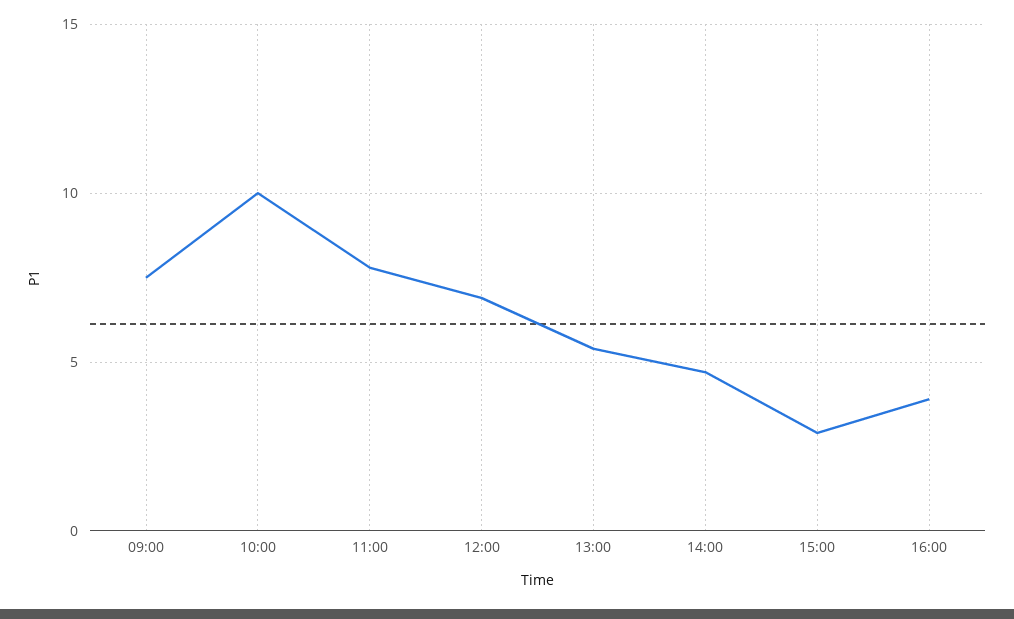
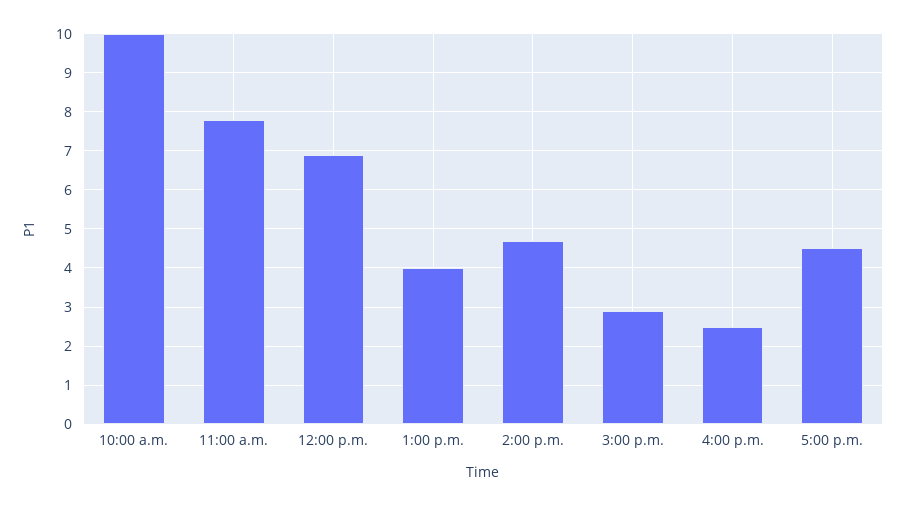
09:00: 7.5 -> none
13:00: 5.5 -> 4
16:00: 4 -> 2.5
5:00 p.m.: none -> 4.5

